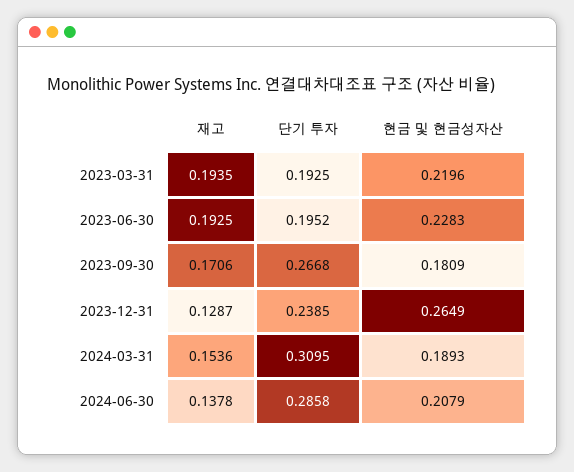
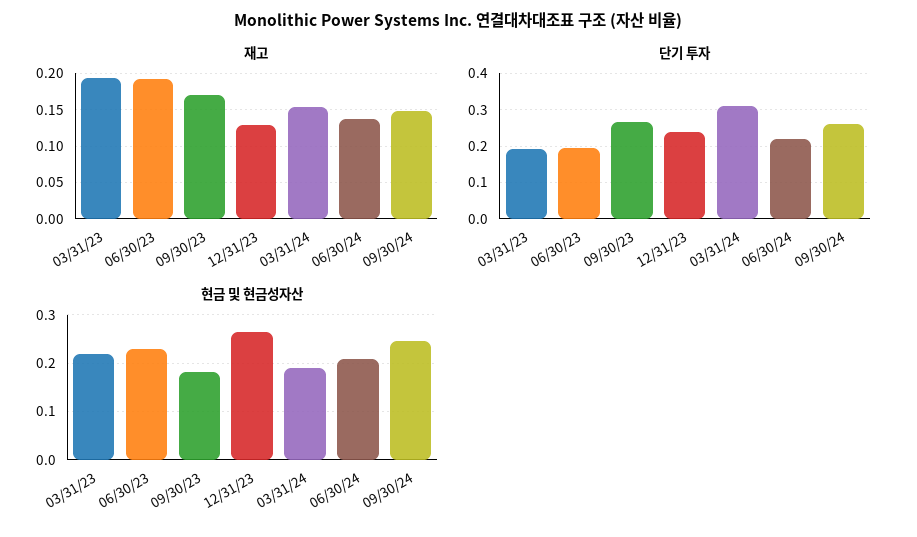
단기 투자, 2024-06-30: 0.2858 -> 0.22
재고, 09/30/24: none -> 0.15
단기 투자, 09/30/24: none -> 0.26
현금 및 현금성자산, 09/30/24: none -> 0.24

